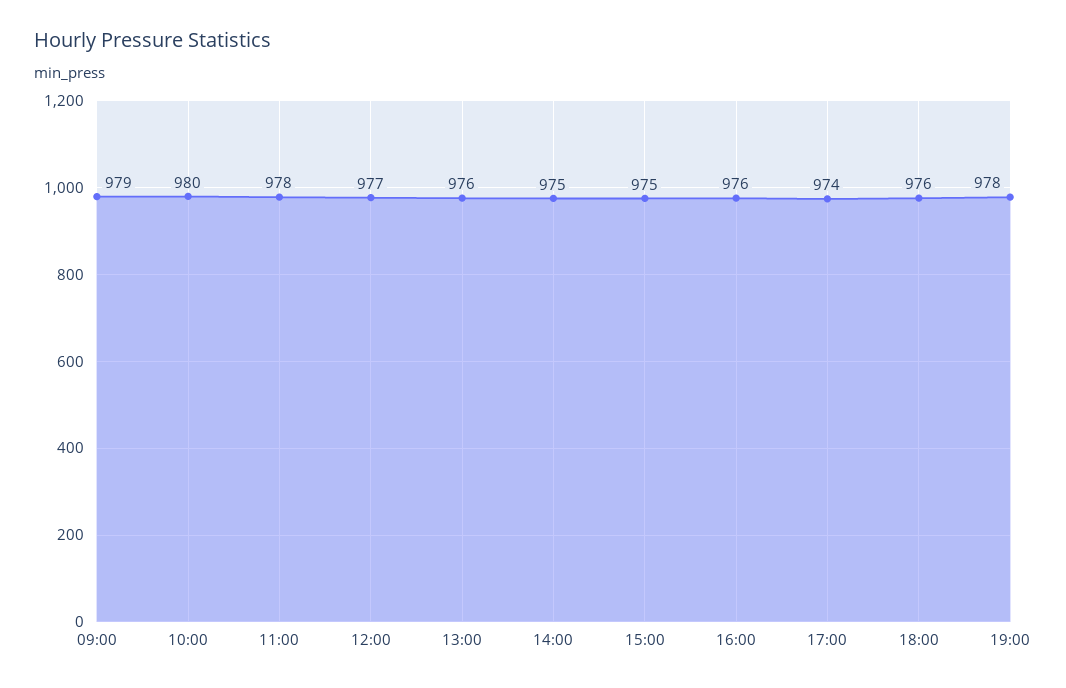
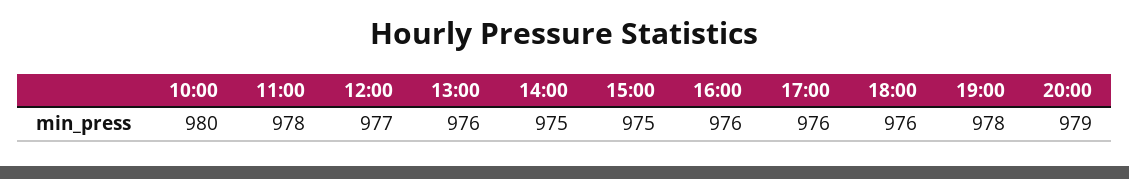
09:00: 979 -> none
17:00: 974 -> 976
20:00: none -> 979

